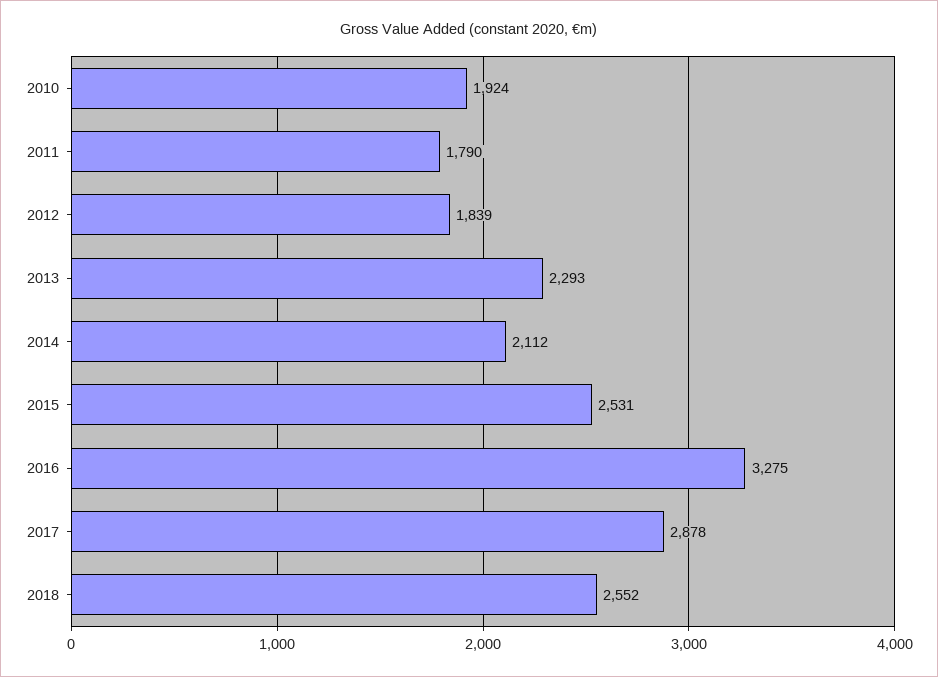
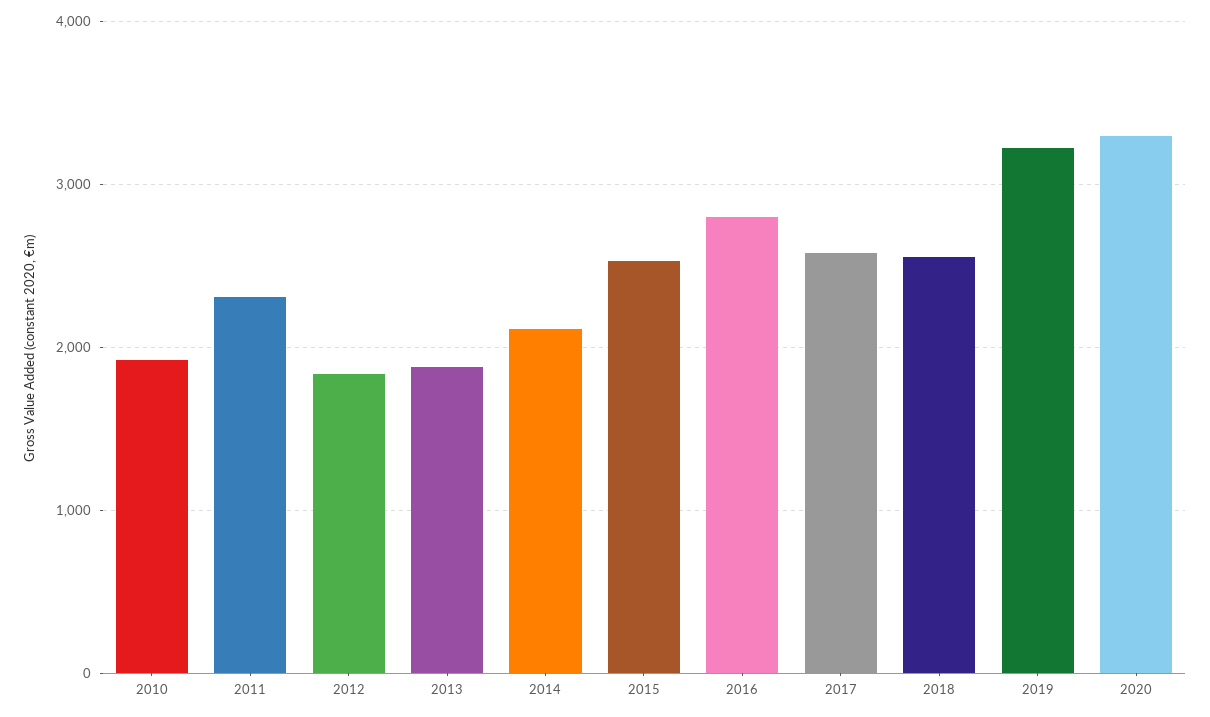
2011: 1790 -> 2300
2013: 2293 -> 1900
2016: 3275 -> 2800
2017: 2878 -> 2600
2019: none -> 3200
2020: none -> 3300

